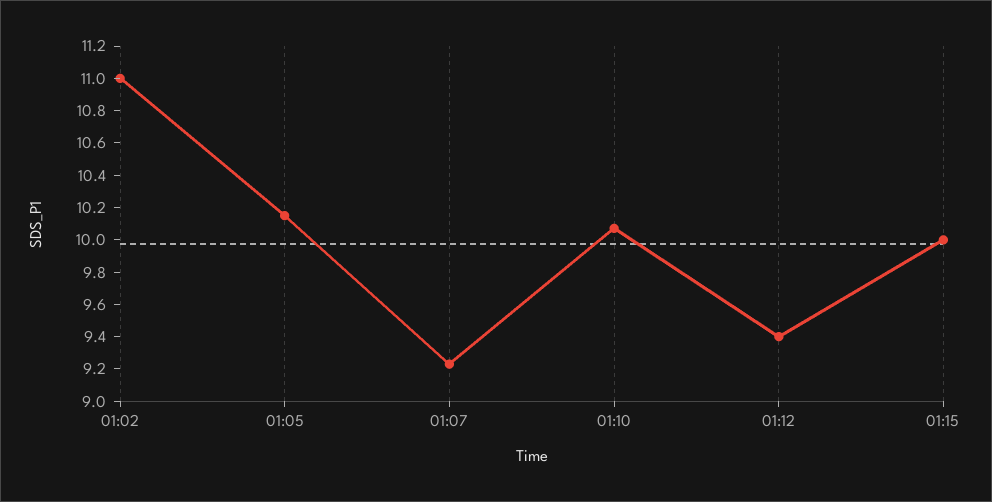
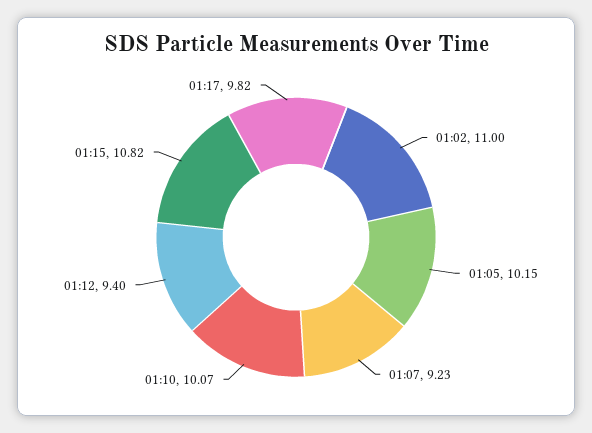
01:15: 10 -> 10.82
01:17: none -> 9.82

